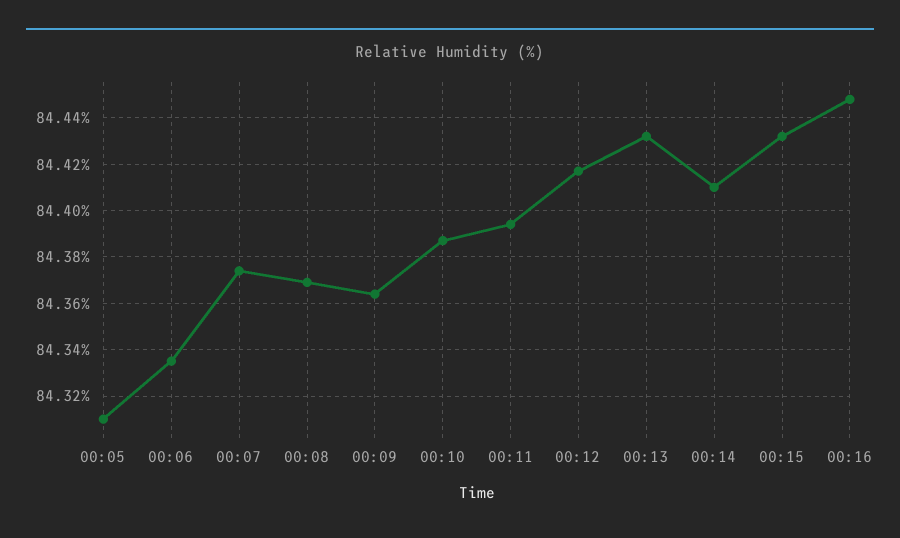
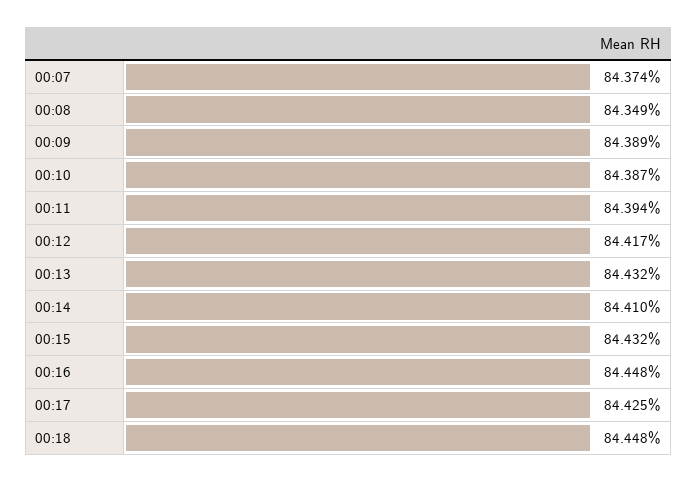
00:05: 84.31 -> none
00:06: 84.335 -> none
00:08: 84.37 -> 84.349
00:09: 84.365 -> 84.389
00:17: none -> 84.425
00:18: none -> 84.448

